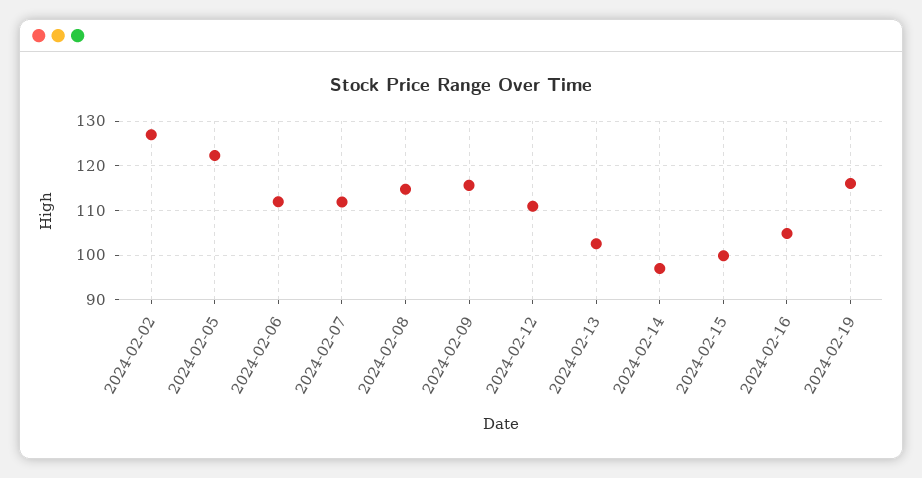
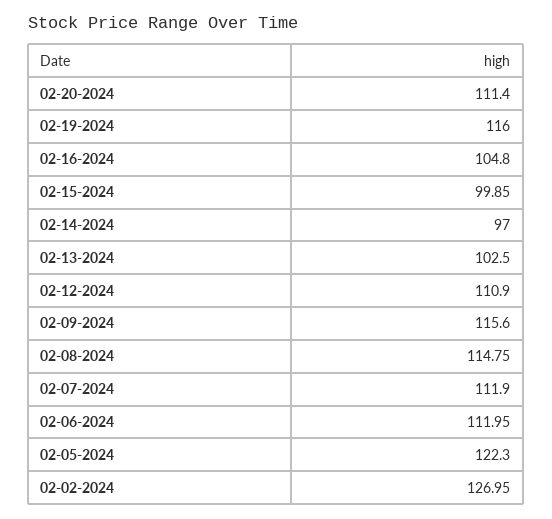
02-20-2024: none -> 111.4

